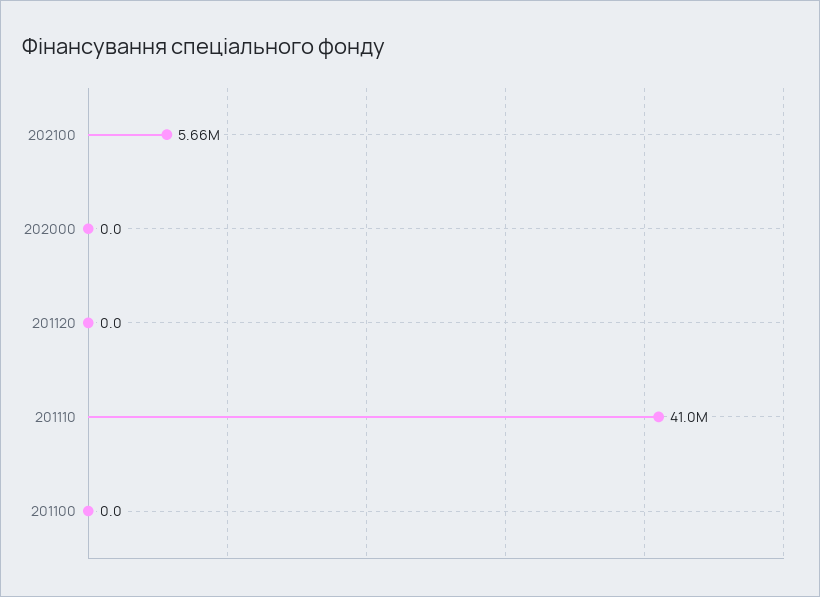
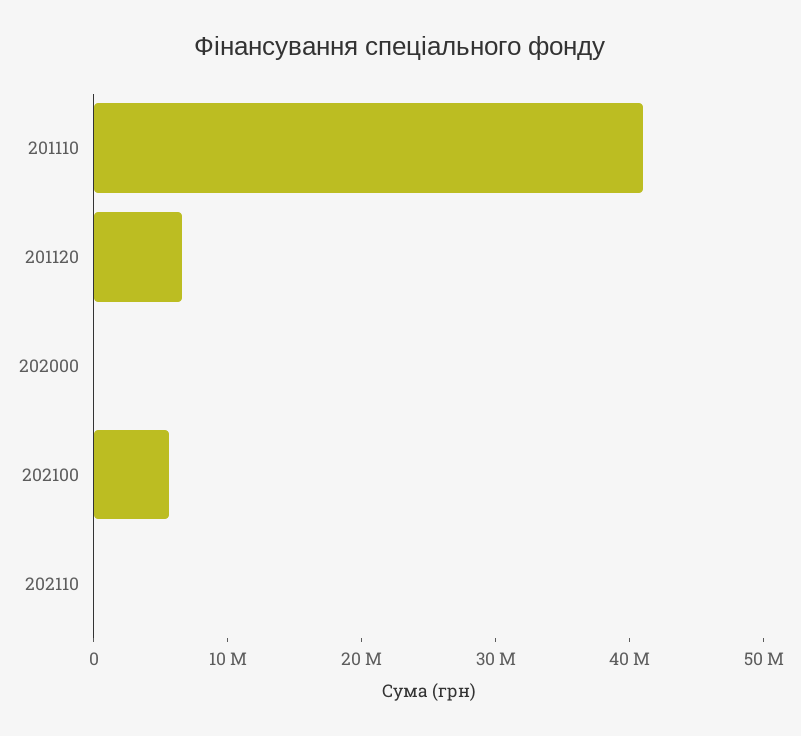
201120: 0 -> 6000000
201100: 0 -> none
202110: none -> 0

